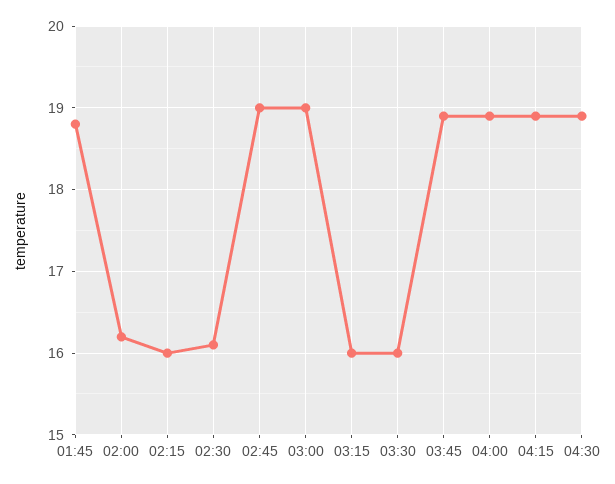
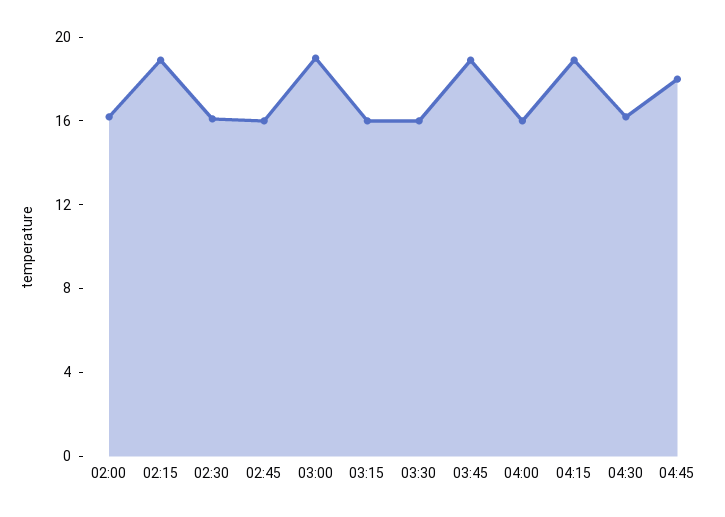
01:45: 18.8 -> none
02:15: 16 -> 19
02:45: 19 -> 16
04:00: 18.9 -> 16
04:30: 18.9 -> 16
04:45: none -> 18

